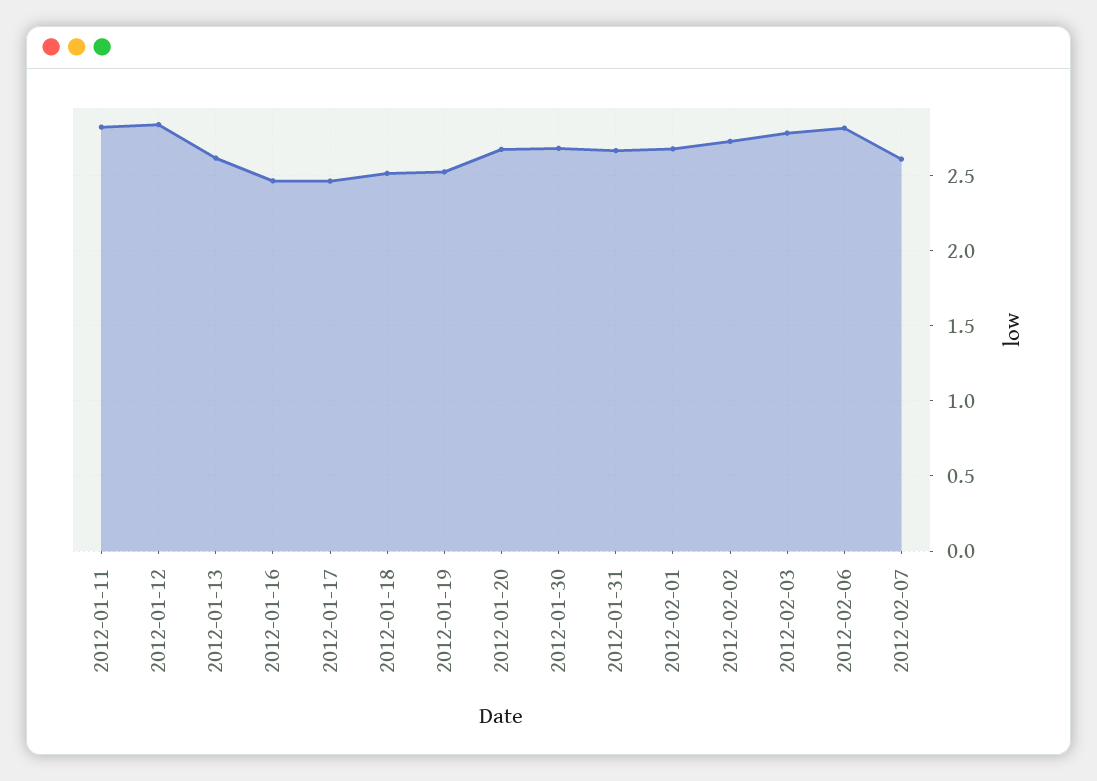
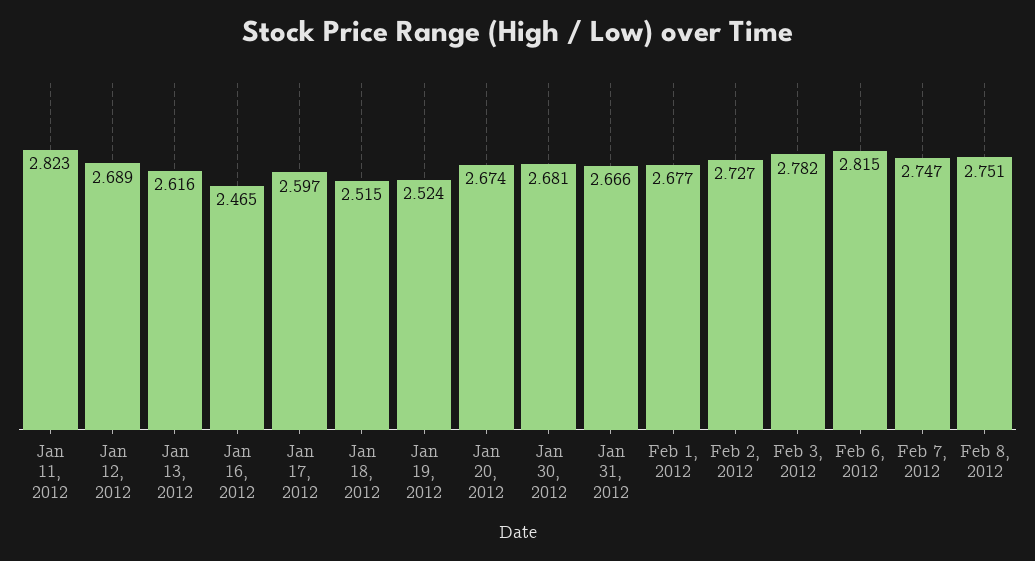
2012-01-12: 2.85 -> 2.689
2012-01-17: 2.45 -> 2.597
2012-02-07: 2.6 -> 2.747
Feb 8, 2012: none -> 2.751

